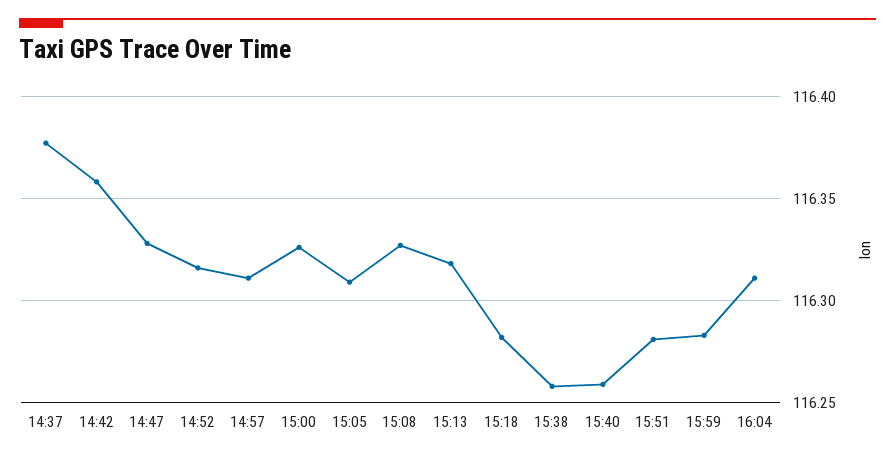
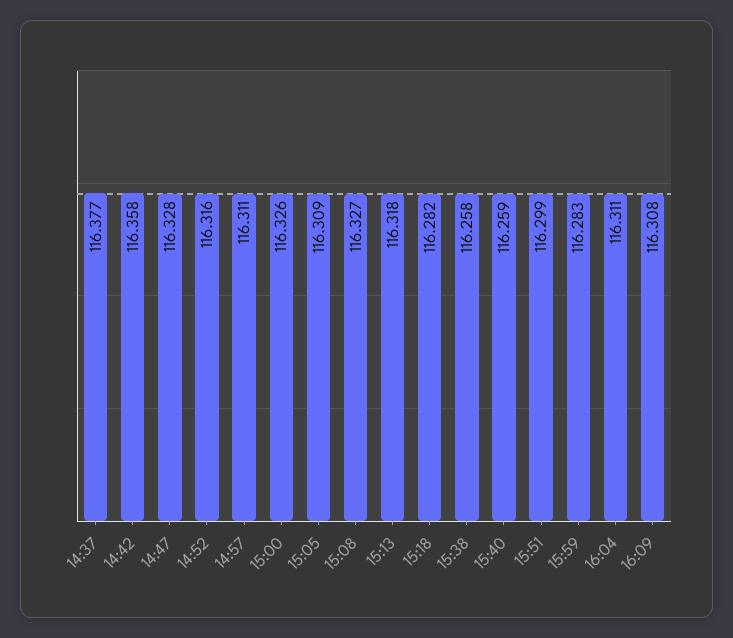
15:51: 116.28 -> 116.299
16:09: none -> 116.308

